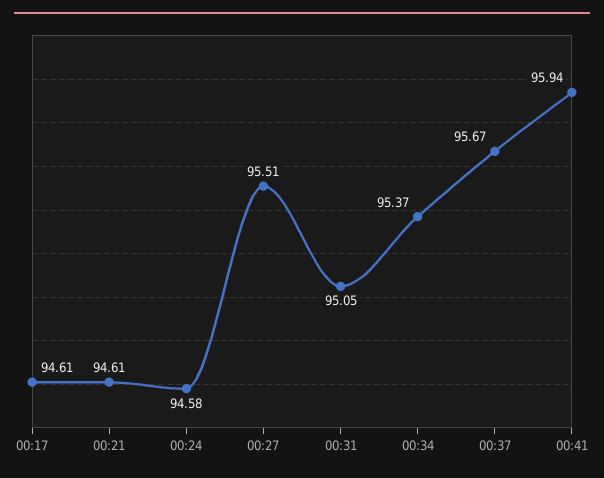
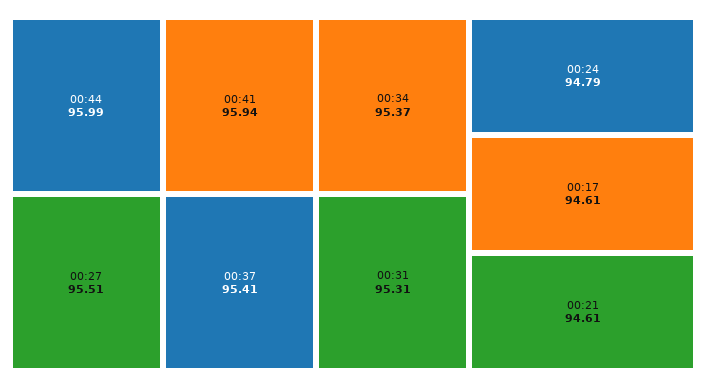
00:24: 94.58 -> 94.79
00:31: 95.05 -> 95.31
00:37: 95.67 -> 95.41
00:44: none -> 95.99

